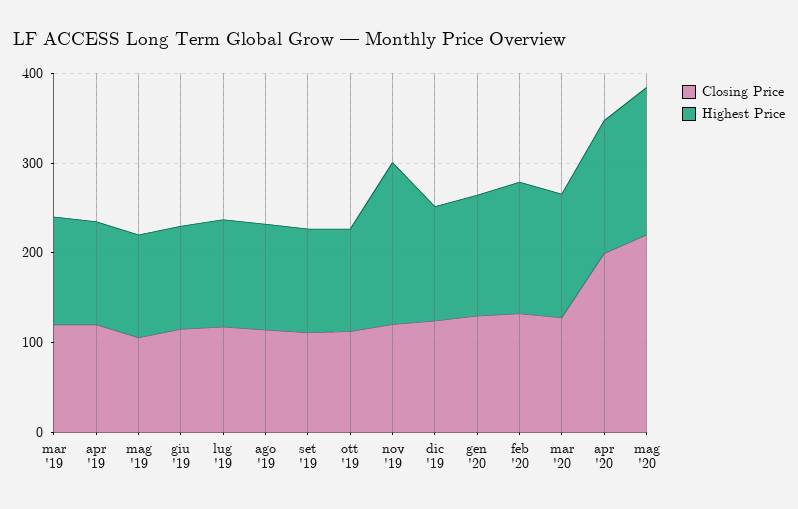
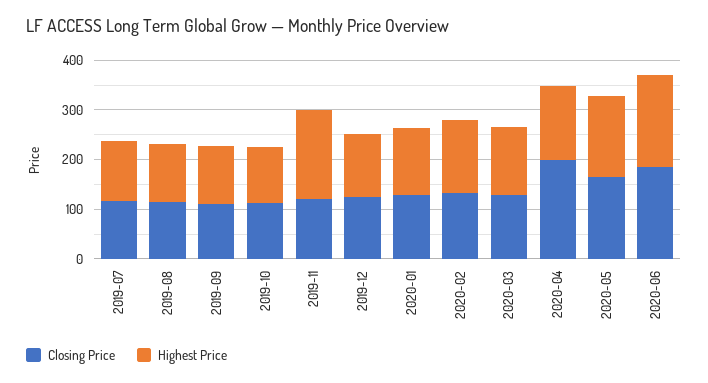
Closing Price, mar '19: 120 -> none
Highest Price, mar '19: 120 -> none
Closing Price, apr '19: 120 -> none
Highest Price, apr '19: 120 -> none
Closing Price, mag '19: 100 -> none
Highest Price, mag '19: 120 -> none
Closing Price, giu '19: 120 -> none
Highest Price, giu '19: 120 -> none
Closing Price, mag '20: 220 -> 160
Closing Price, 2020-06: none -> 180
Highest Price, 2020-06: none -> 180

